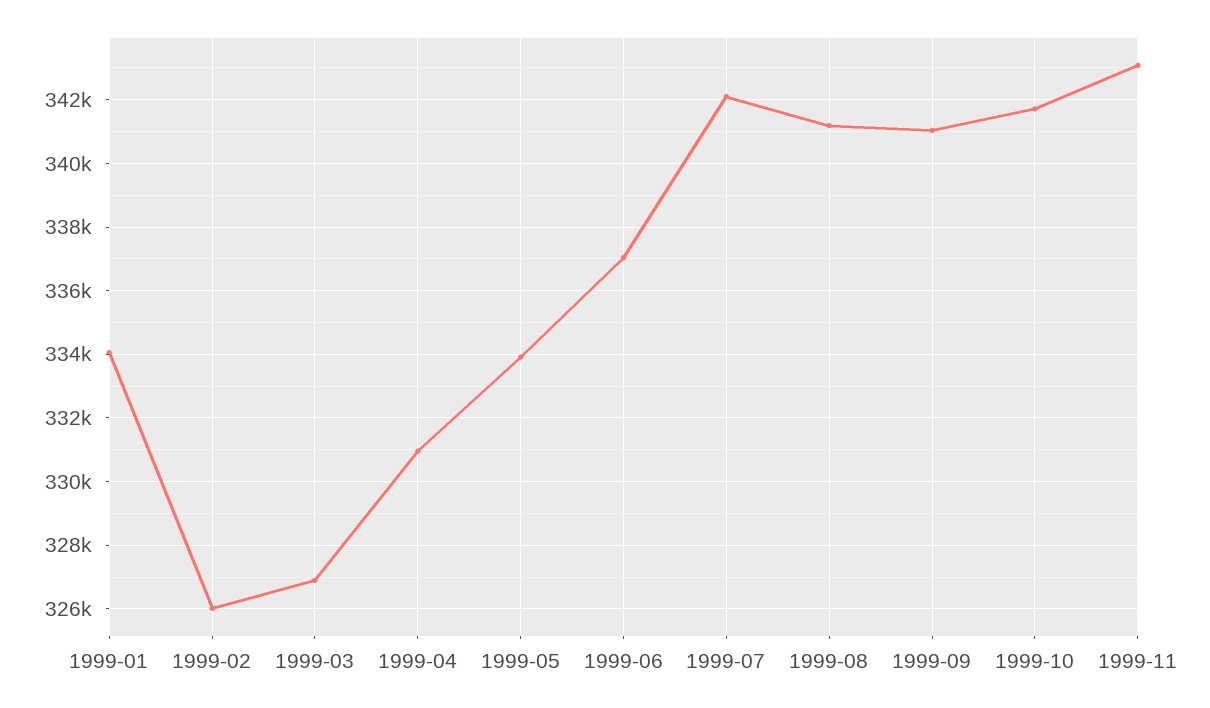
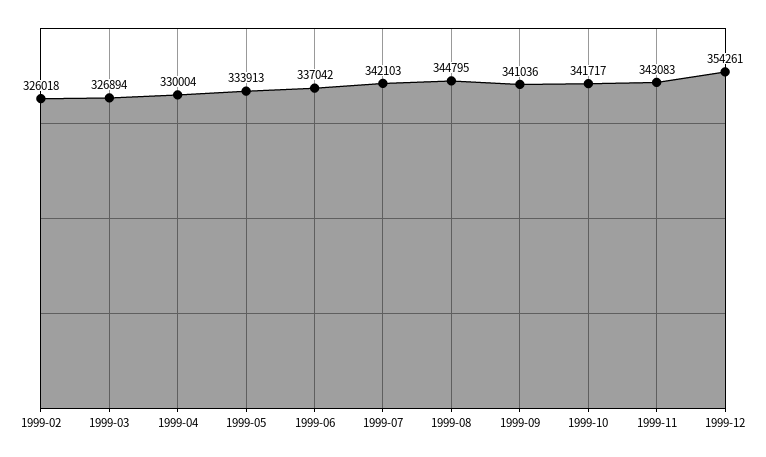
1999-01: 334000 -> none
1999-04: 331000 -> 330004
1999-08: 341200 -> 344795
1999-12: none -> 354261

